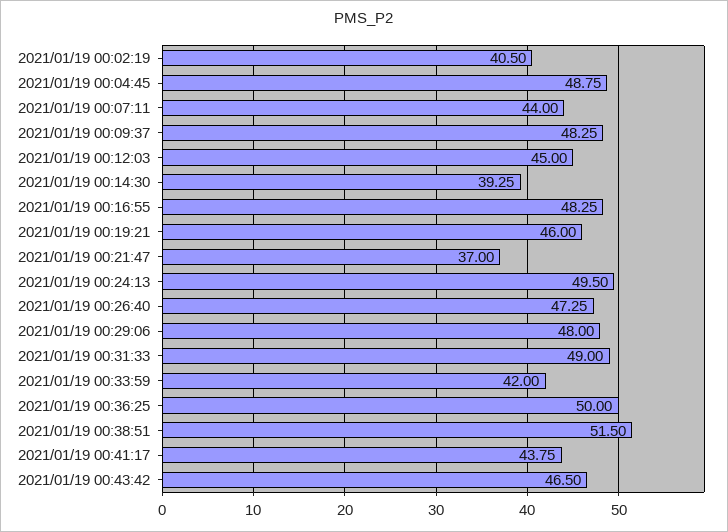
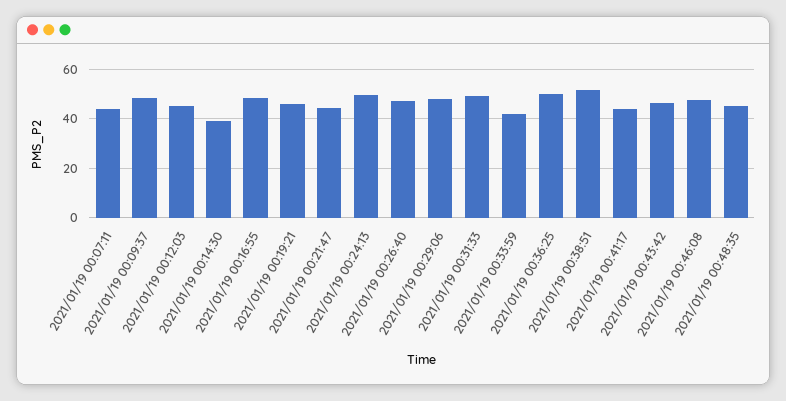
2021/01/19 00:02:19: 40.5 -> none
2021/01/19 00:04:45: 48.75 -> none
2021/01/19 00:21:47: 37 -> 45
2021/01/19 00:46:08: none -> 47.5
2021/01/19 00:48:35: none -> 45

